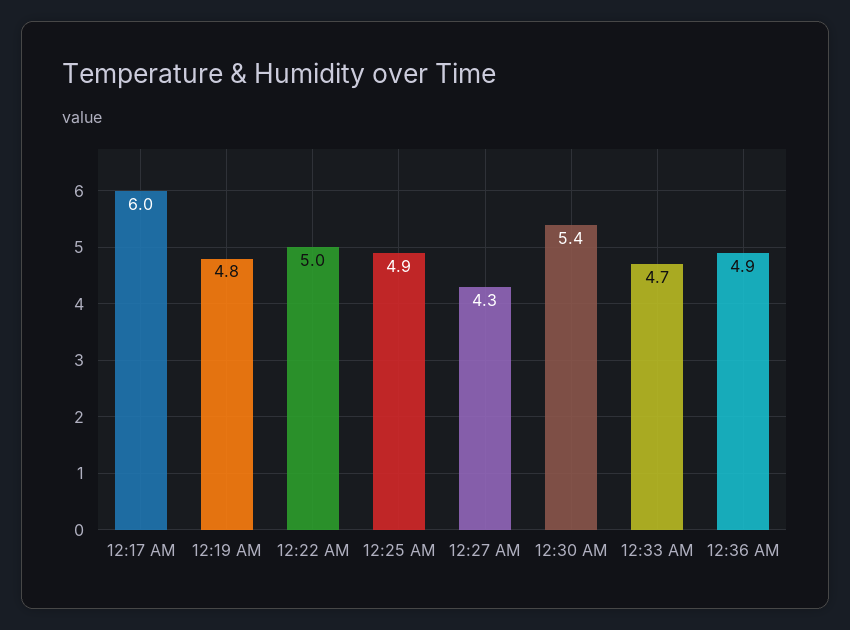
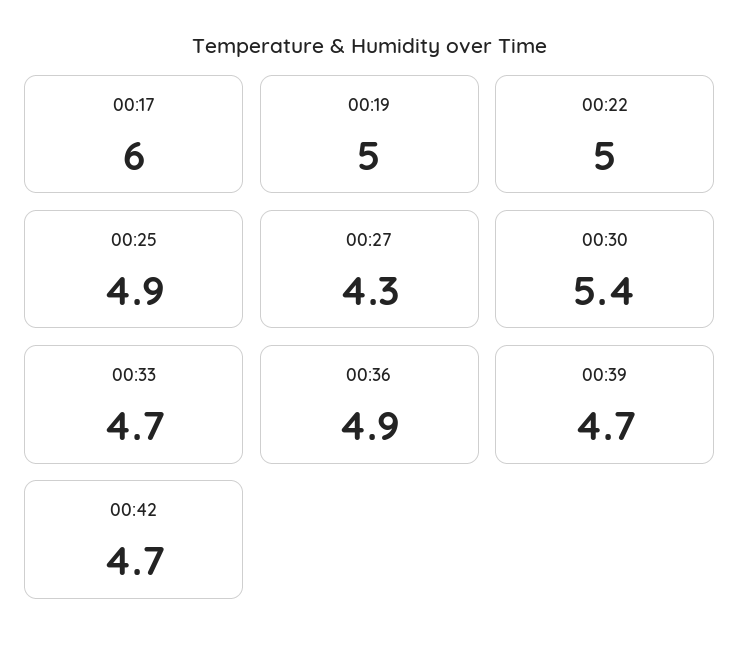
12:19 AM: 4.8 -> 5
00:39: none -> 4.7
00:42: none -> 4.7

